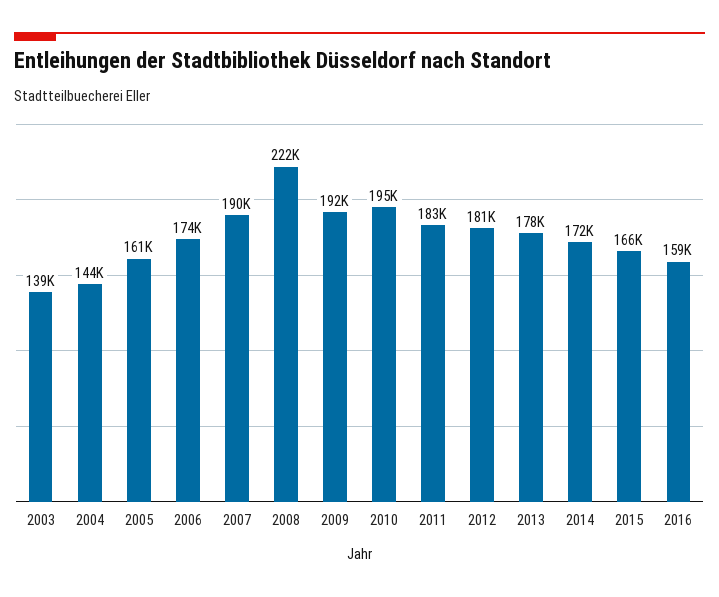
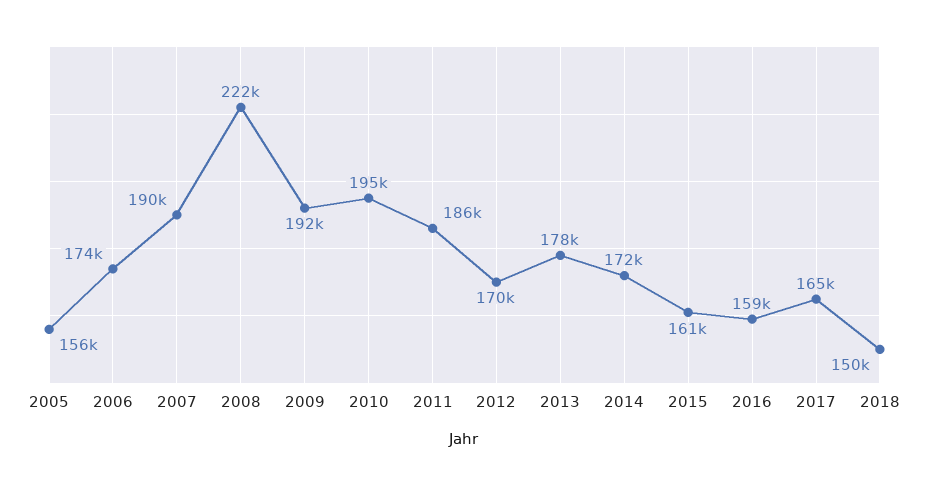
2003: 139000 -> none
2004: 144000 -> none
2005: 161000 -> 156000
2011: 183000 -> 186000
2012: 181000 -> 170000
2015: 166000 -> 161000
2017: none -> 165000
2018: none -> 150000

